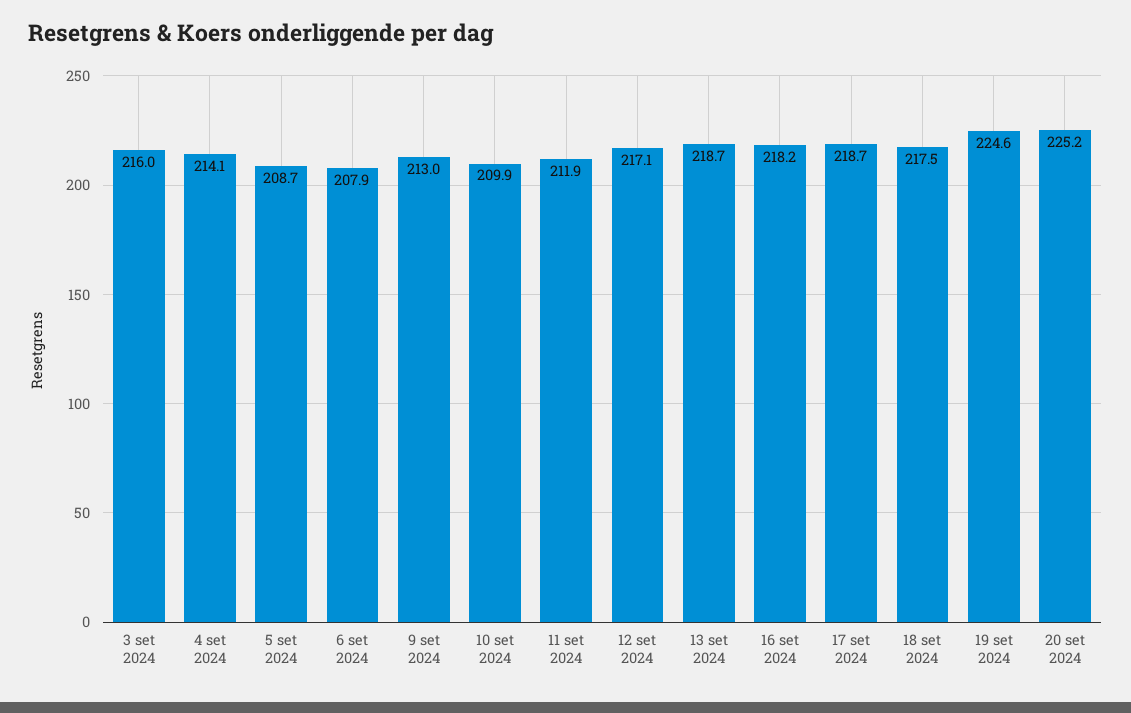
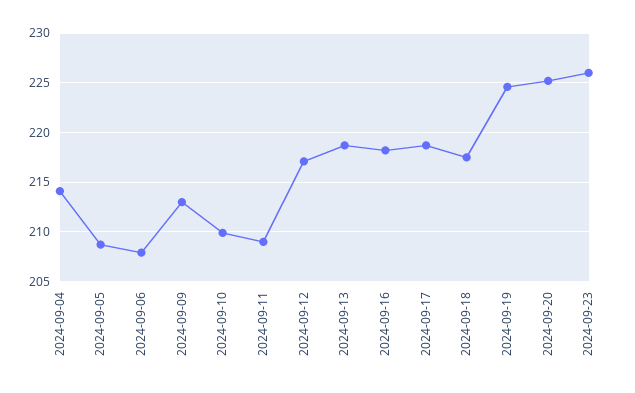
3 set 2024: 216 -> none
11 set 2024: 211.9 -> 209
2024-09-23: none -> 226

